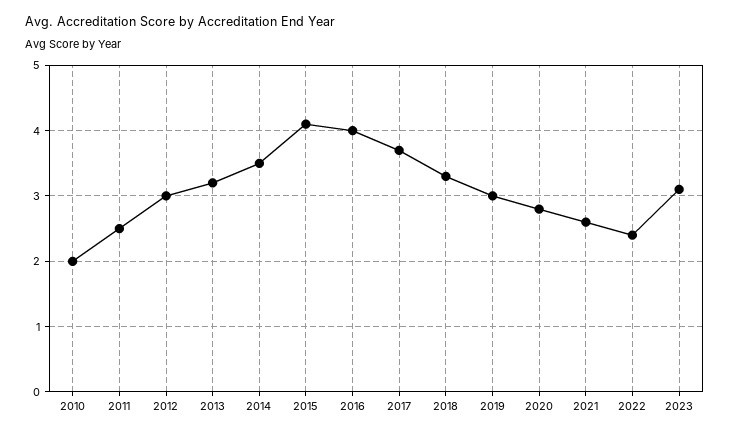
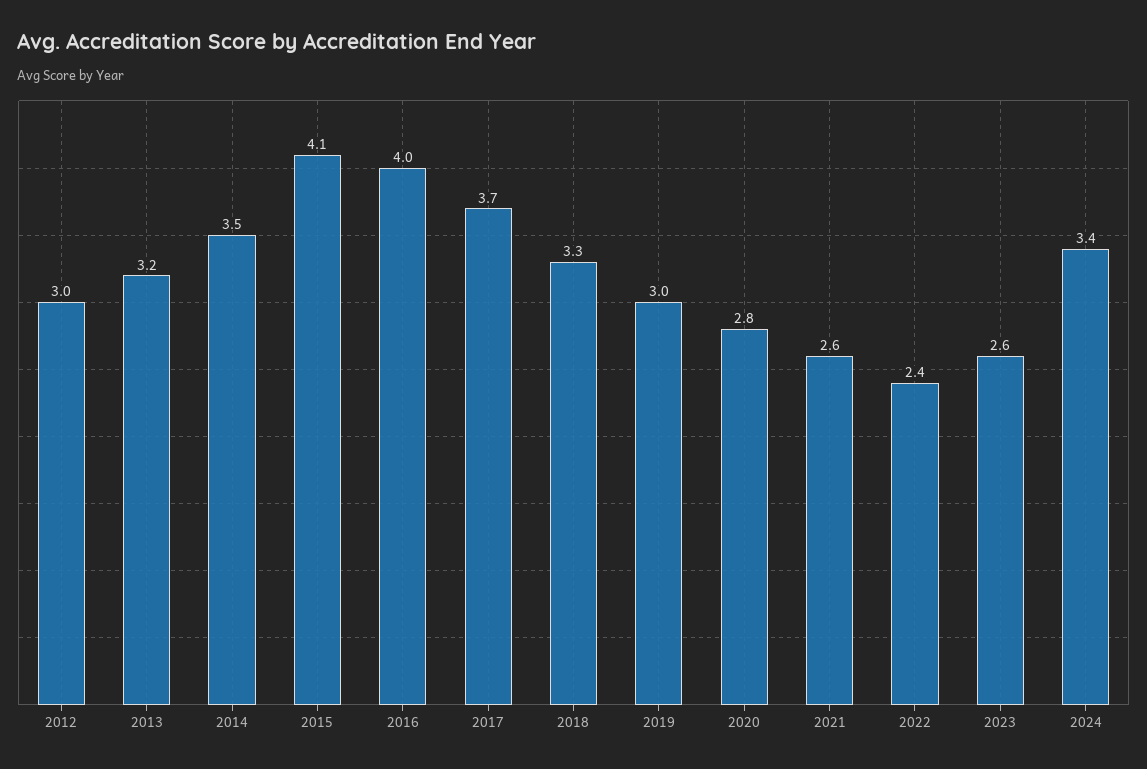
2010: 2 -> none
2011: 2.5 -> none
2023: 3.1 -> 2.6
2024: none -> 3.4

